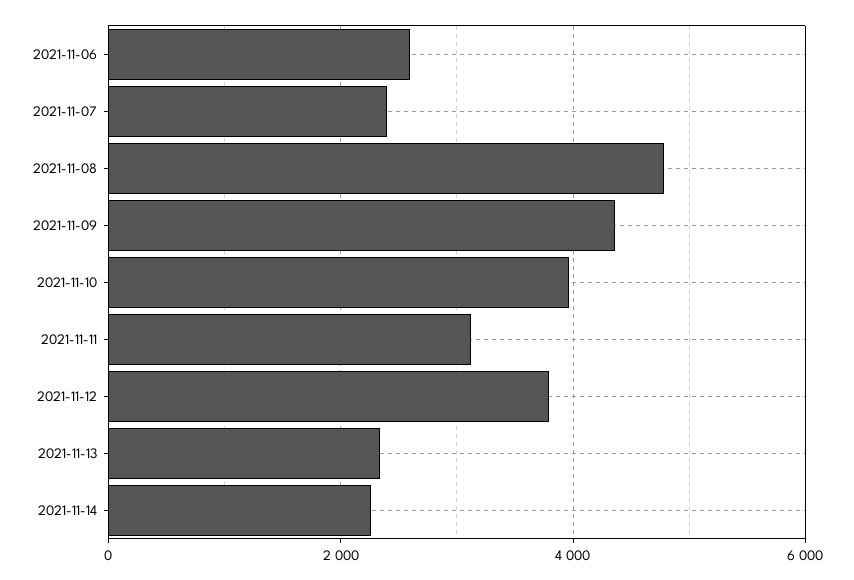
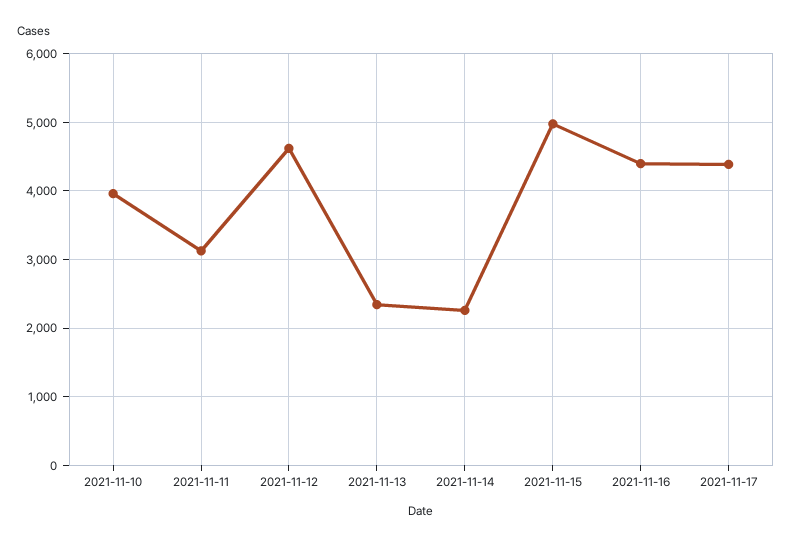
2021-11-06: 2600 -> none
2021-11-07: 2400 -> none
2021-11-08: 4800 -> none
2021-11-09: 4400 -> none
2021-11-12: 3800 -> 4600
2021-11-15: none -> 5000
2021-11-16: none -> 4400
2021-11-17: none -> 4400

